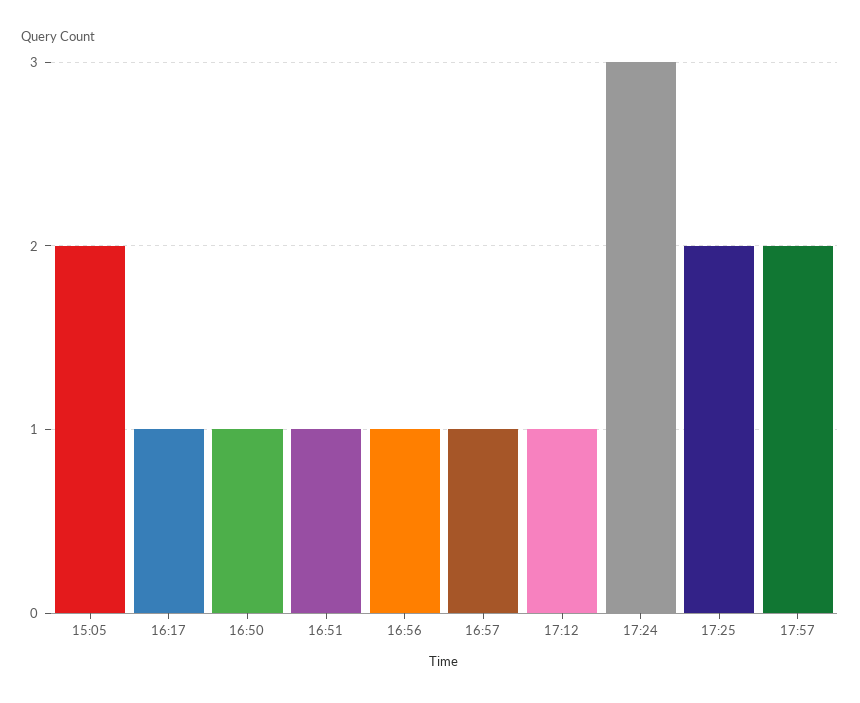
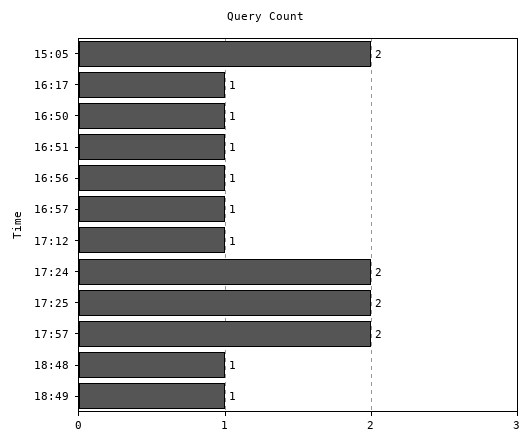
17:24: 3 -> 2
18:48: none -> 1
18:49: none -> 1

